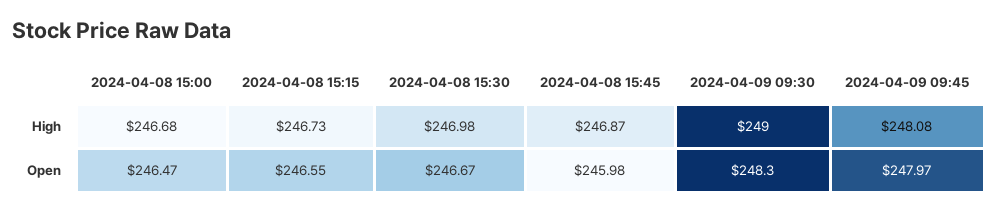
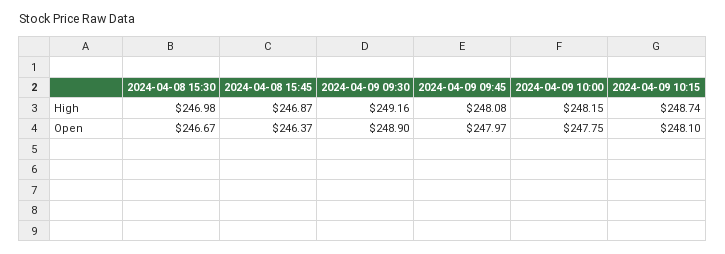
2024-04-08 15:00, High: 246.68 -> none
2024-04-08 15:15, High: 246.73 -> none
2024-04-09 09:30, High: 249 -> 249.16
2024-04-08 15:00, Open: 246.47 -> none
2024-04-08 15:15, Open: 246.55 -> none
2024-04-08 15:45, Open: 245.98 -> 246.37
2024-04-09 09:30, Open: 248.3 -> 248.9
2024-04-09 10:00, High: none -> 248.15
2024-04-09 10:15, High: none -> 248.74
2024-04-09 10:00, Open: none -> 247.75
2024-04-09 10:15, Open: none -> 248.1

